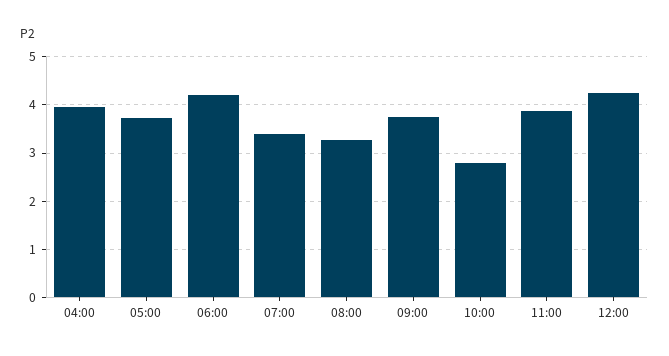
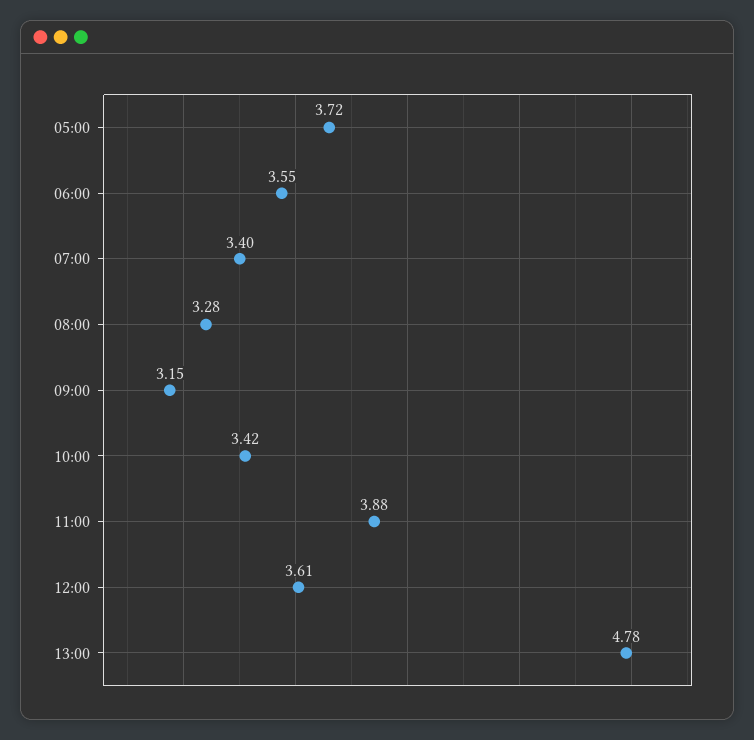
04:00: 4 -> none
06:00: 4.2 -> 3.55
09:00: 3.8 -> 3.15
10:00: 2.8 -> 3.42
12:00: 4.2 -> 3.61
13:00: none -> 4.78

